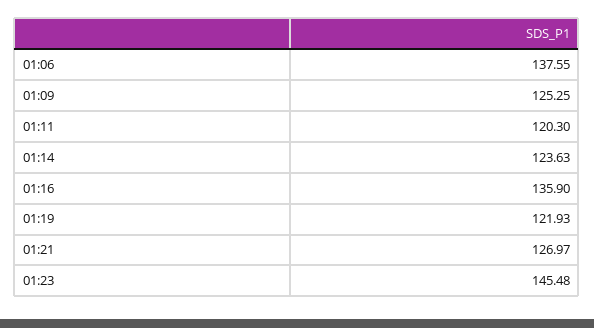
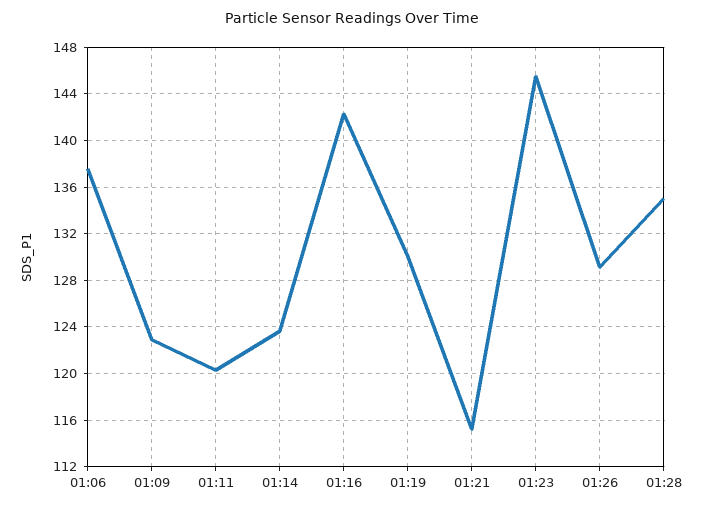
01:09: 125.25 -> 123
01:16: 135.9 -> 142
01:19: 121.93 -> 130
01:21: 126.97 -> 115
01:26: none -> 129
01:28: none -> 135

